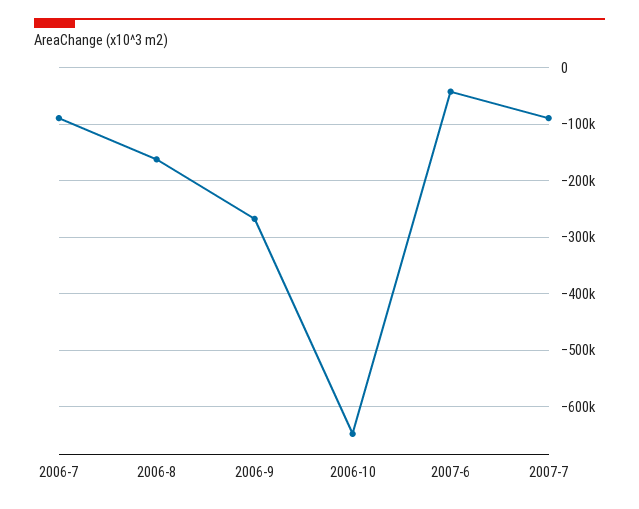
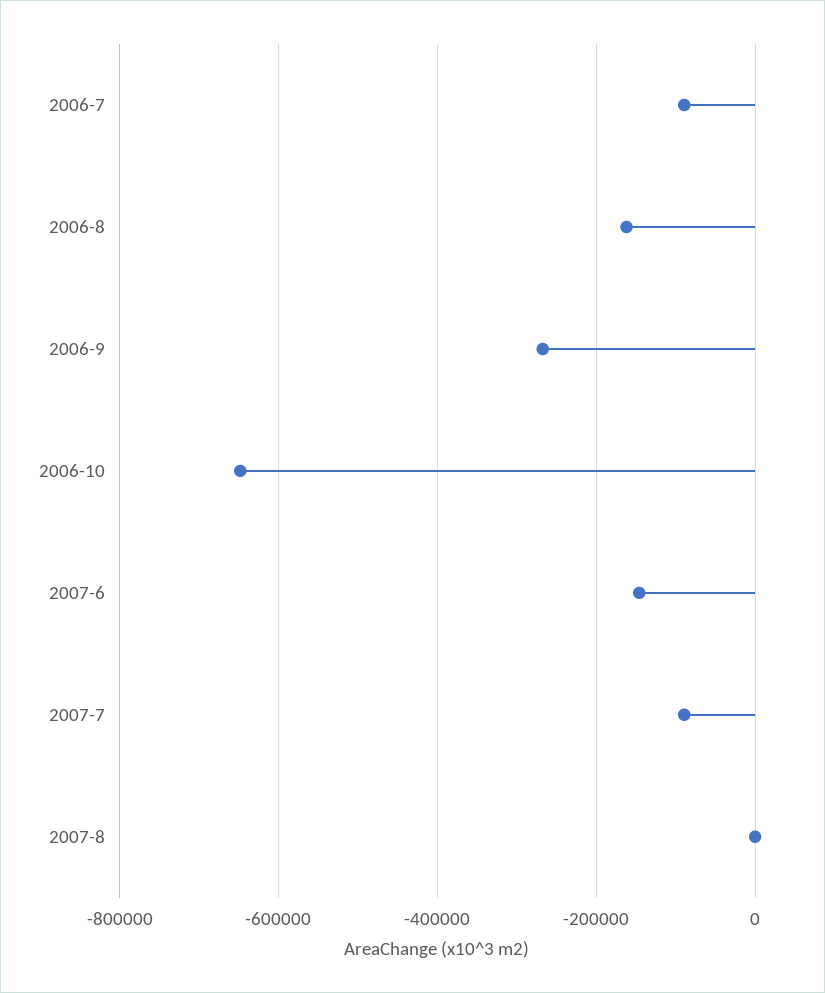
2007-6: -40000 -> -140000
2007-8: none -> 0

